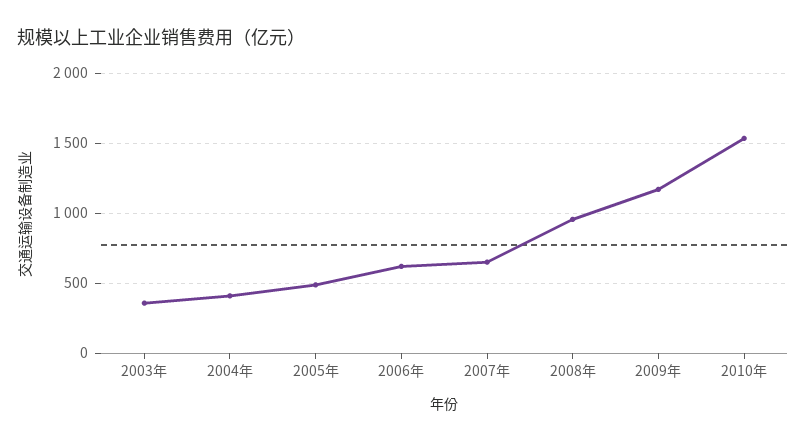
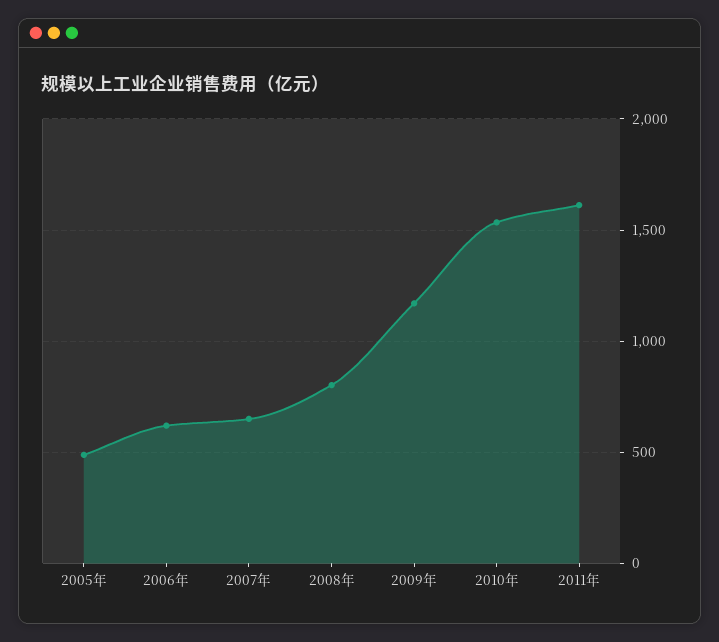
2003年: 350 -> none
2004年: 400 -> none
2008年: 950 -> 800
2011年: none -> 1600

